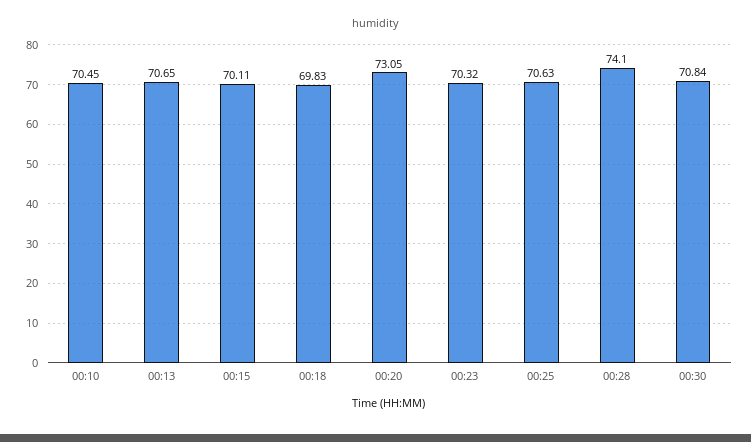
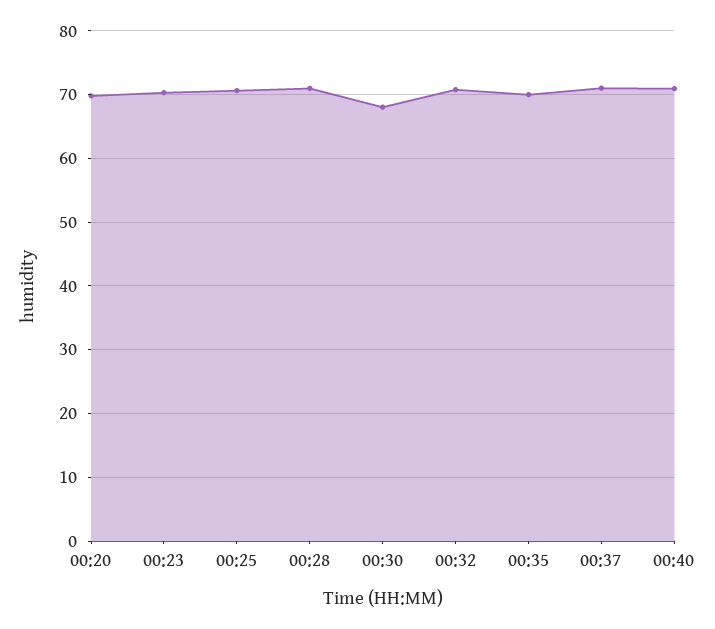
00:10: 70.45 -> none
00:13: 70.65 -> none
00:15: 70.11 -> none
00:18: 69.83 -> none
00:20: 73.05 -> 70
00:28: 74.1 -> 71
00:30: 70.84 -> 68
00:32: none -> 71
00:35: none -> 70
00:37: none -> 71
00:40: none -> 71

